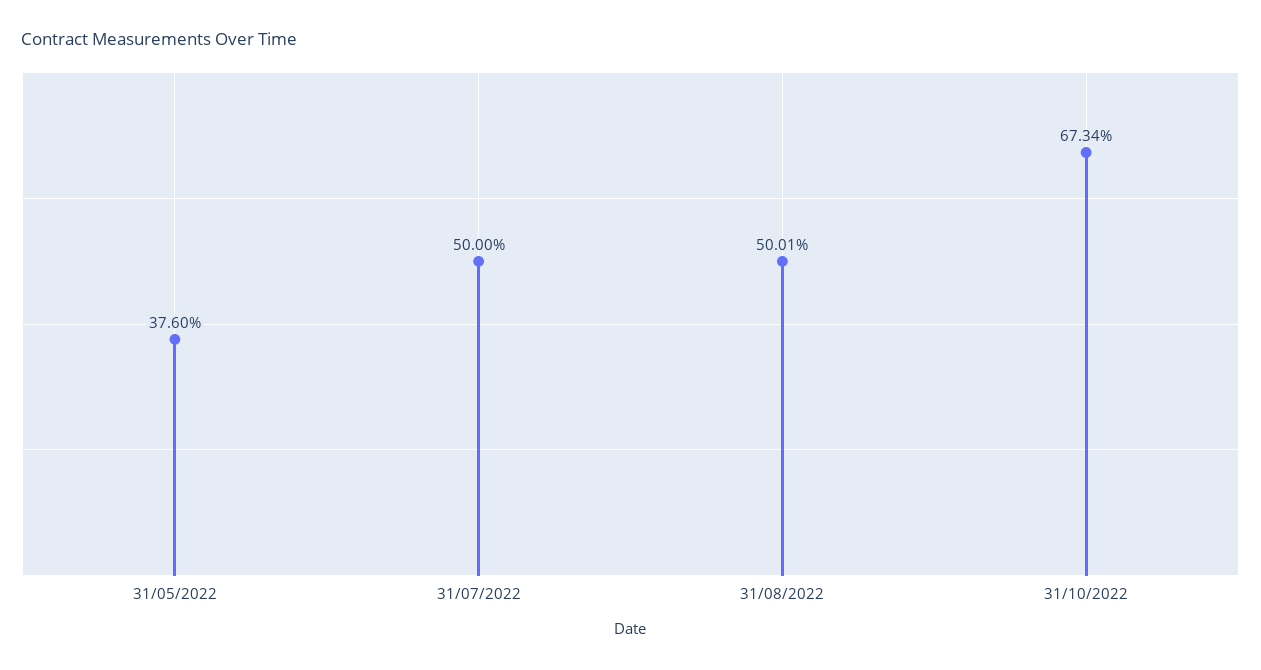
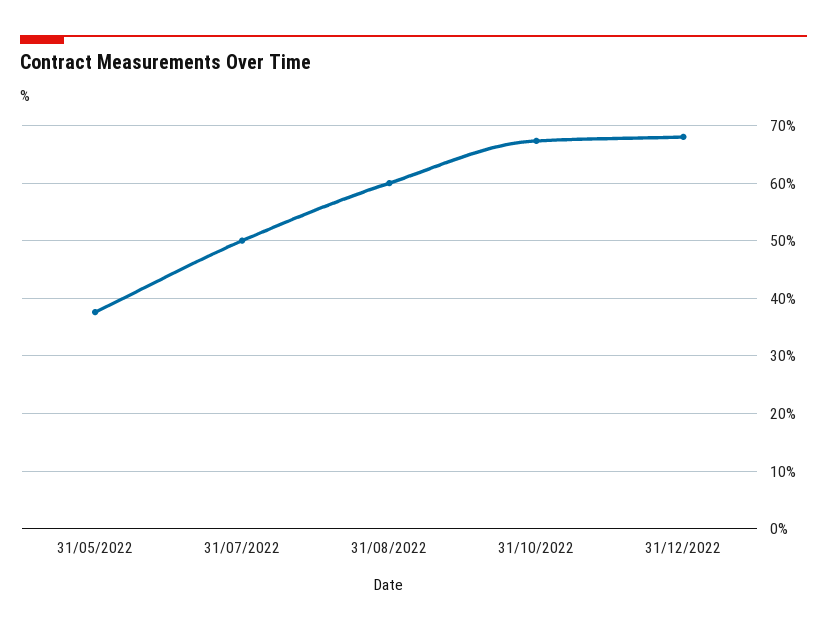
31/08/2022: 50.01 -> 60
31/12/2022: none -> 68

